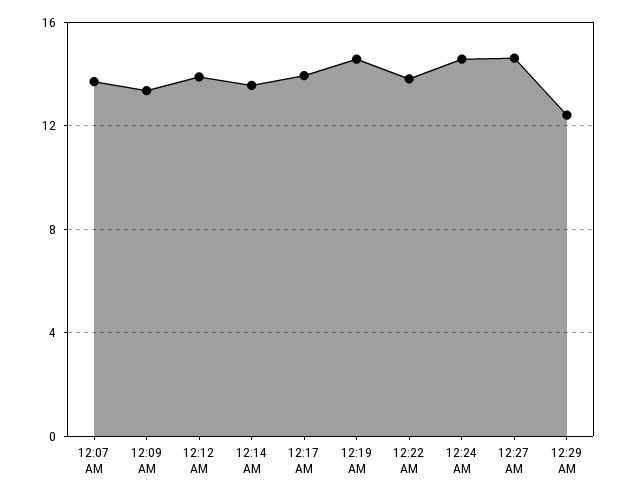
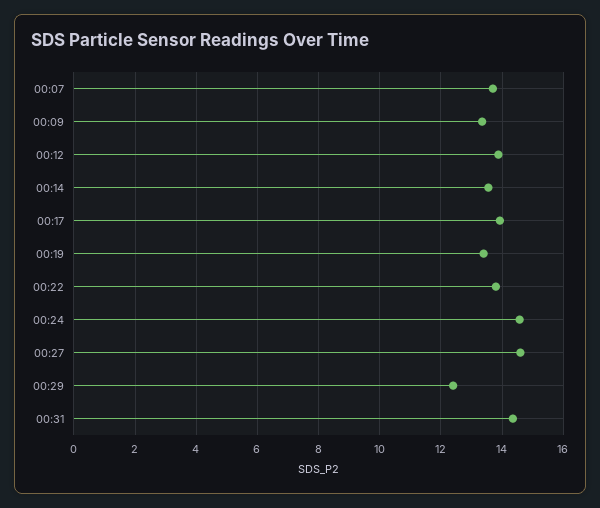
12:19 AM: 14.5 -> 13.4
00:31: none -> 14.4

